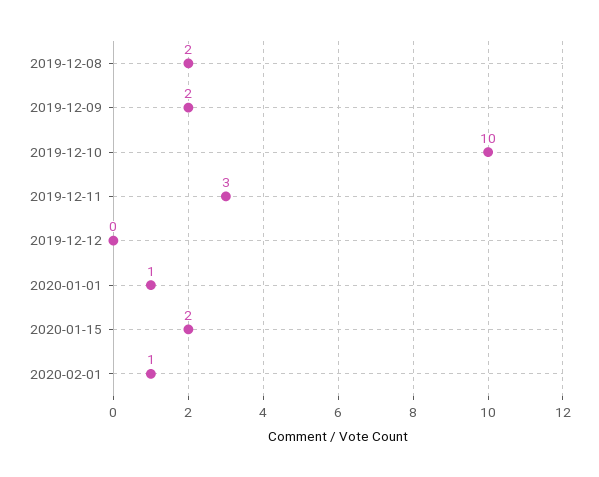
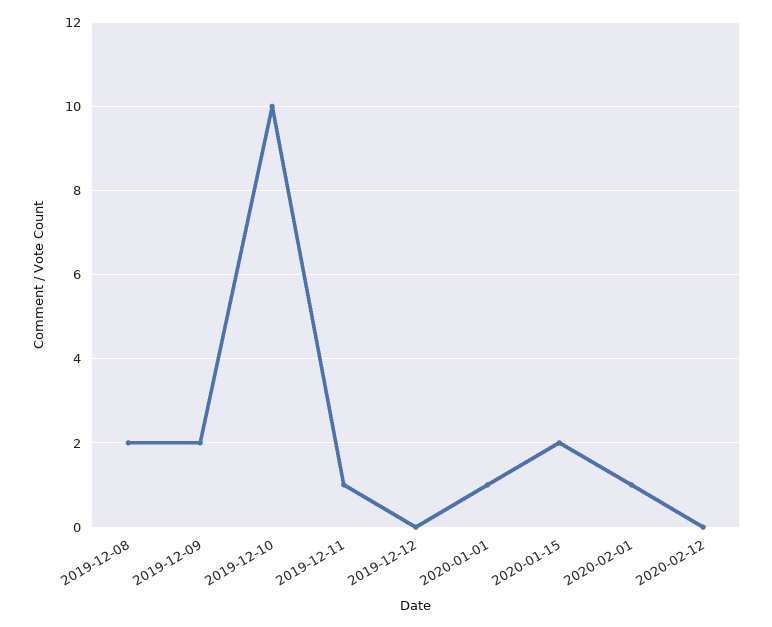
2019-12-11: 3 -> 1
2020-02-12: none -> 0

